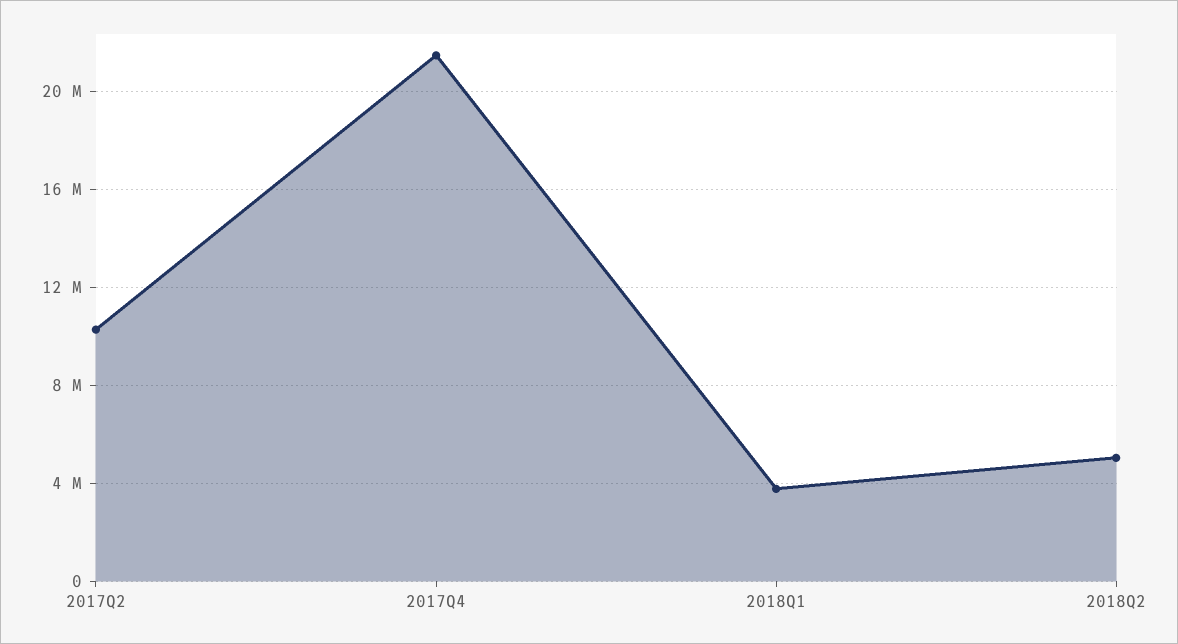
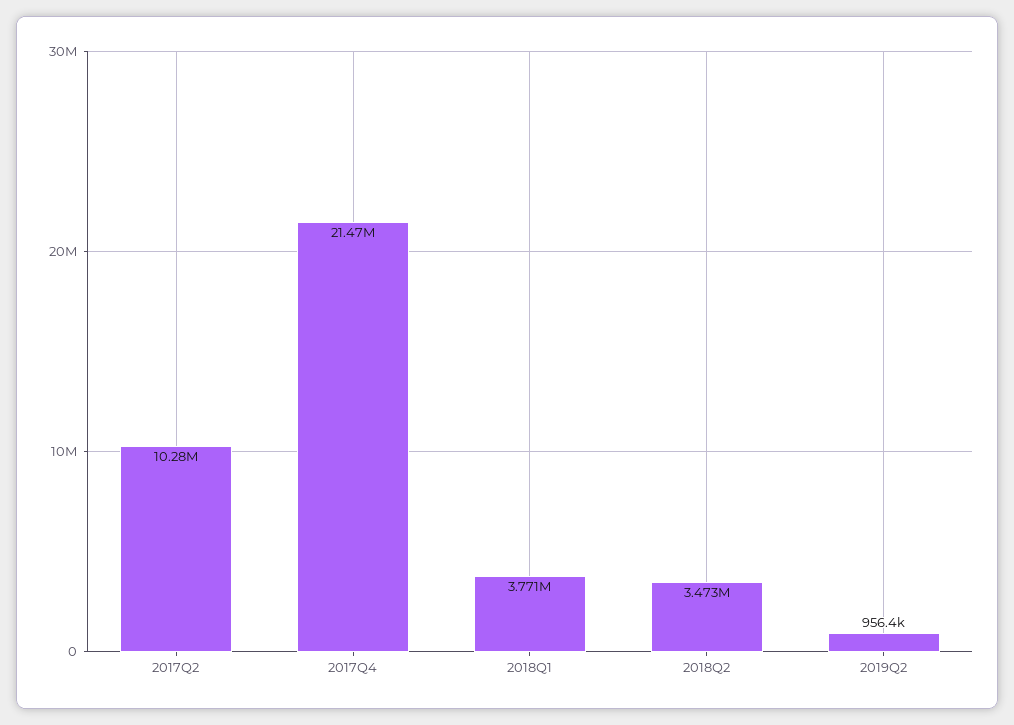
2018Q2: 5000000 -> 3473000
2019Q2: none -> 956400

